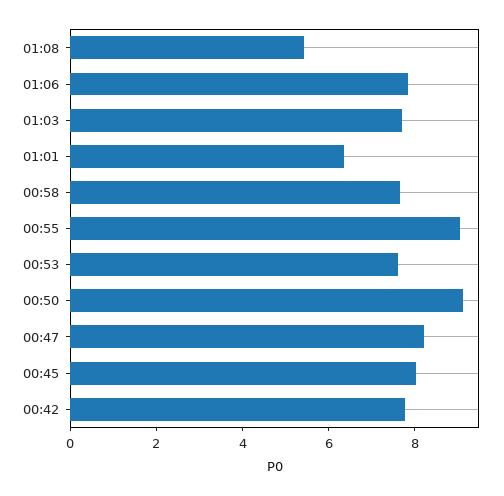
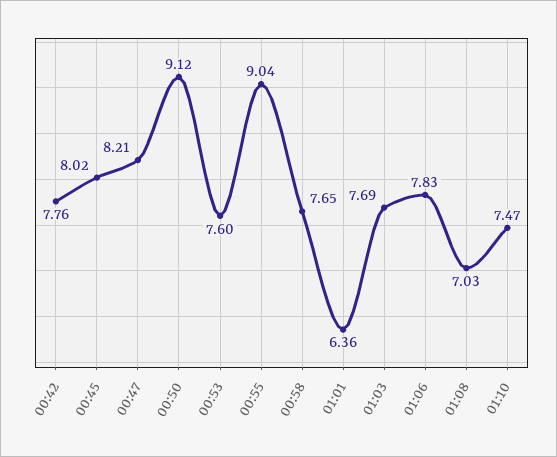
01:08: 5.5 -> 7.03
01:10: none -> 7.47

